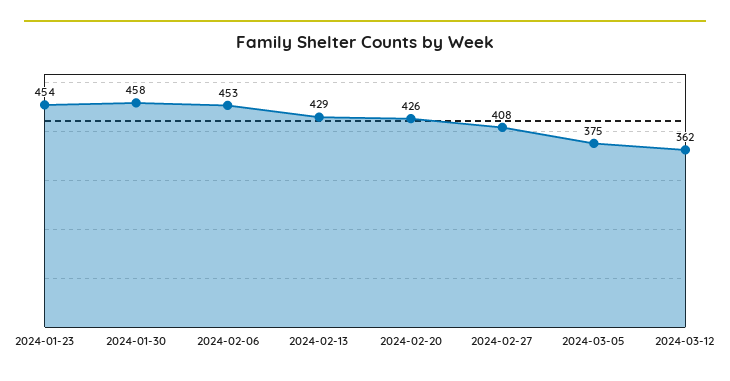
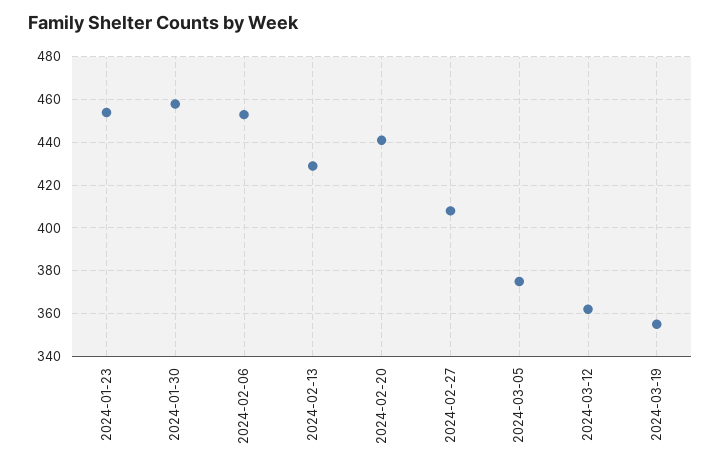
2024-02-20: 426 -> 440
2024-03-19: none -> 355

